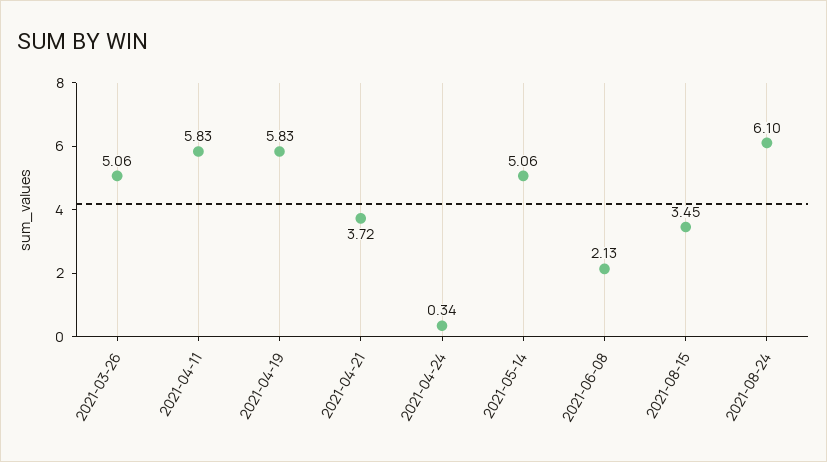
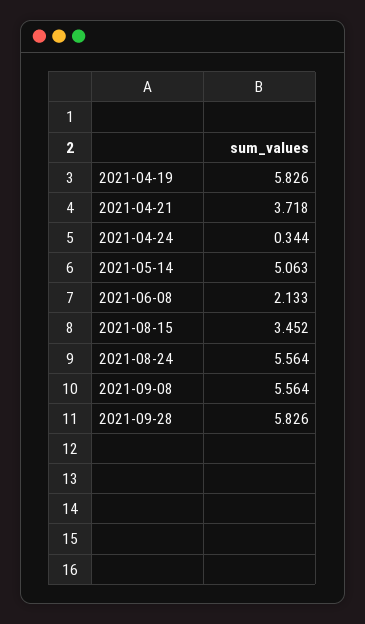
2021-03-26: 5.06 -> none
2021-04-11: 5.83 -> none
2021-08-24: 6.1 -> 5.564
2021-09-08: none -> 5.564
2021-09-28: none -> 5.826

